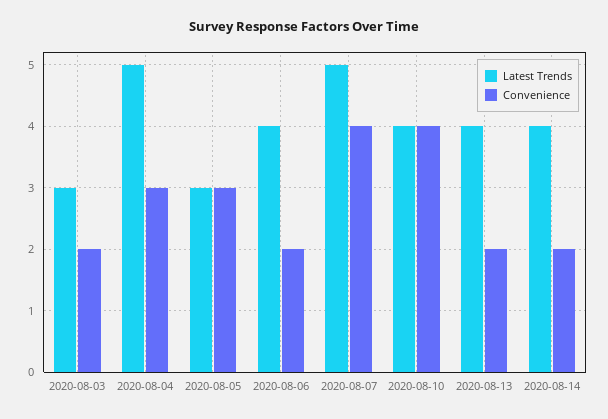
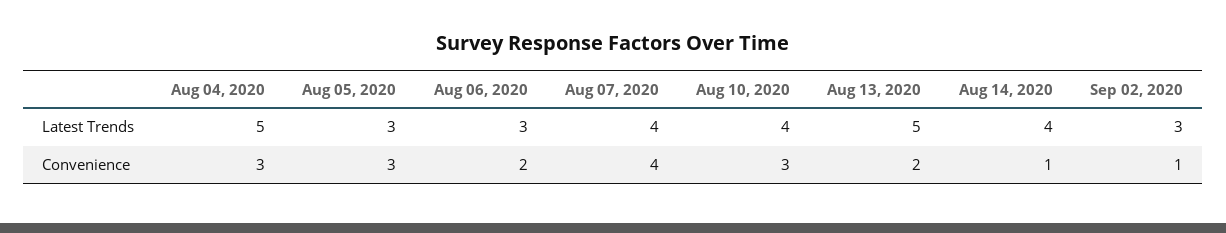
Latest Trends, 2020-08-03: 3 -> none
Convenience, 2020-08-03: 2 -> none
Latest Trends, 2020-08-06: 4 -> 3
Latest Trends, 2020-08-07: 5 -> 4
Convenience, 2020-08-10: 4 -> 3
Latest Trends, 2020-08-13: 4 -> 5
Convenience, 2020-08-14: 2 -> 1
Latest Trends, Sep 02, 2020: none -> 3
Convenience, Sep 02, 2020: none -> 1

